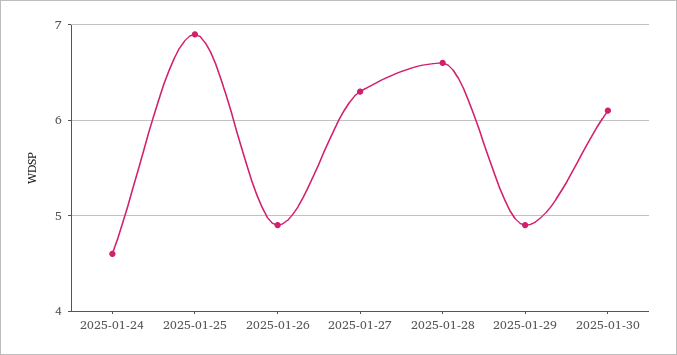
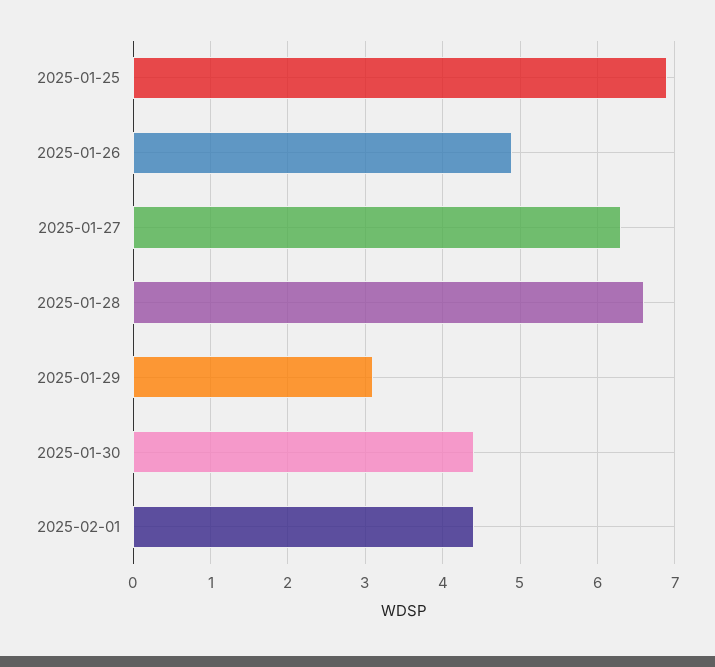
2025-01-24: 4.6 -> none
2025-01-29: 4.9 -> 3.1
2025-01-30: 6.1 -> 4.4
2025-02-01: none -> 4.4

